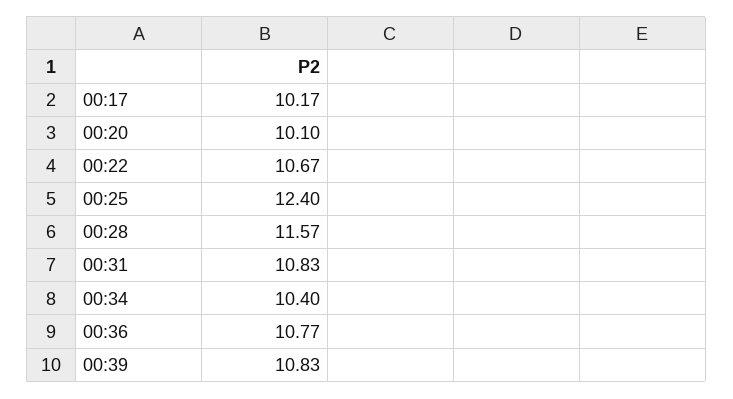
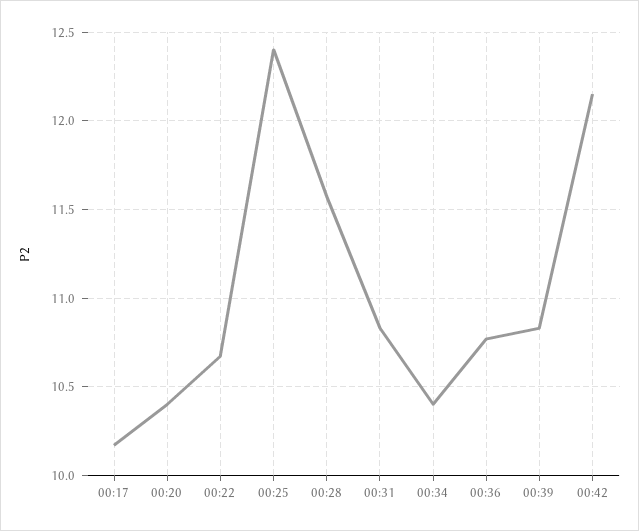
00:20: 10.1 -> 10.4
00:42: none -> 12.15

